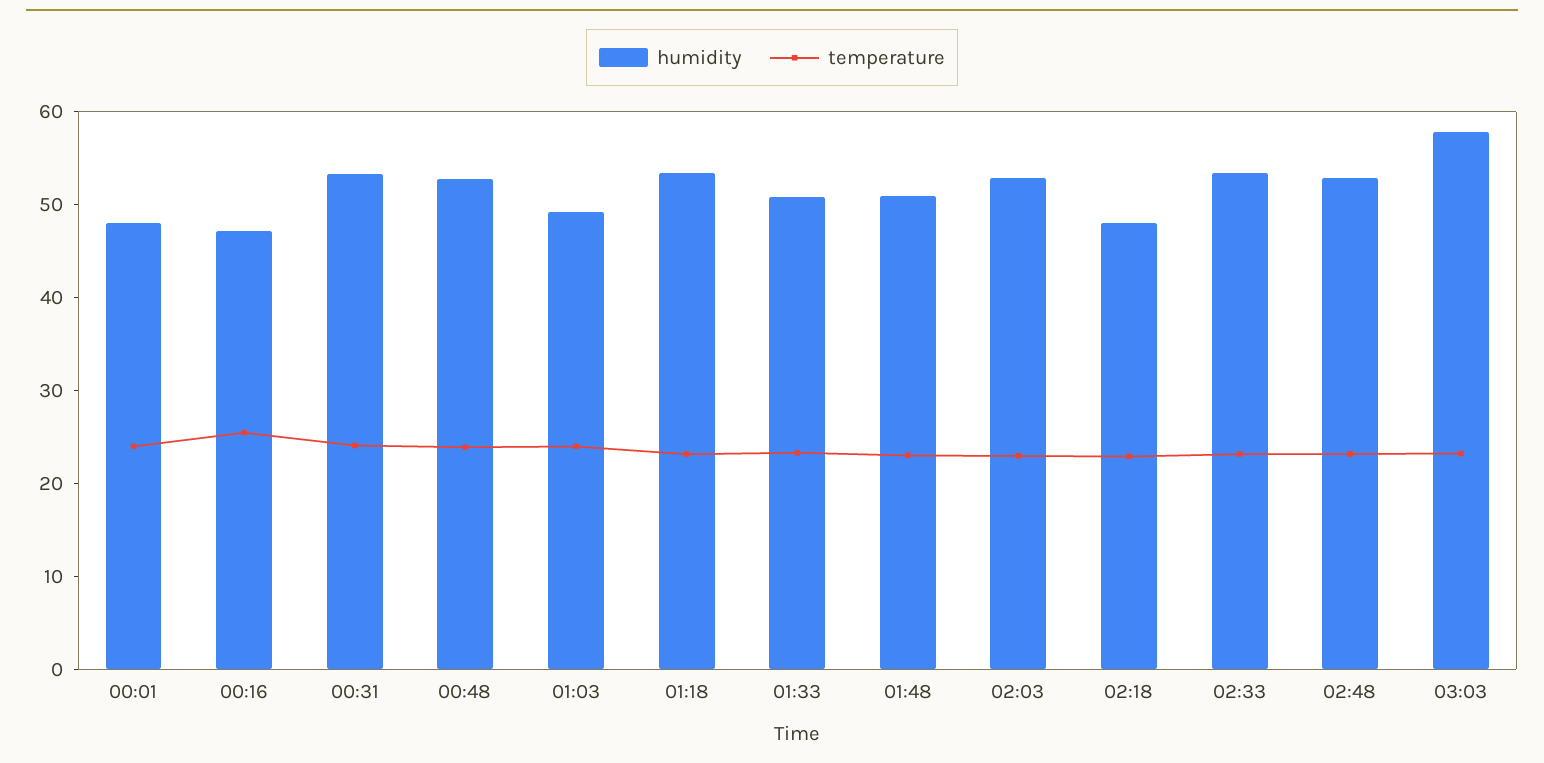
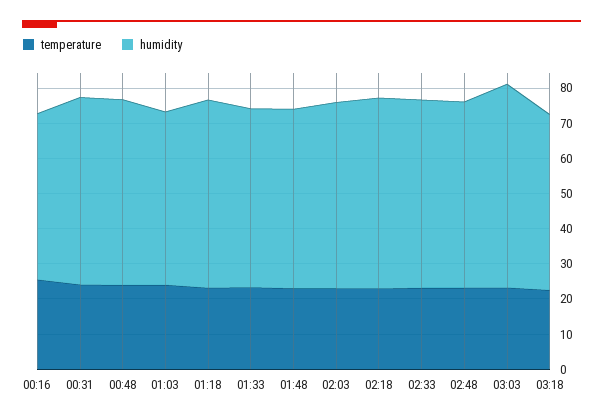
humidity, 00:01: 48 -> none
temperature, 00:01: 24 -> none
humidity, 02:18: 48 -> 55
temperature, 03:18: none -> 22.5
humidity, 03:18: none -> 50

